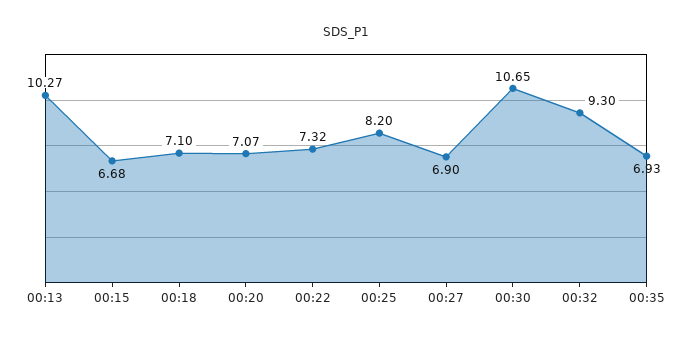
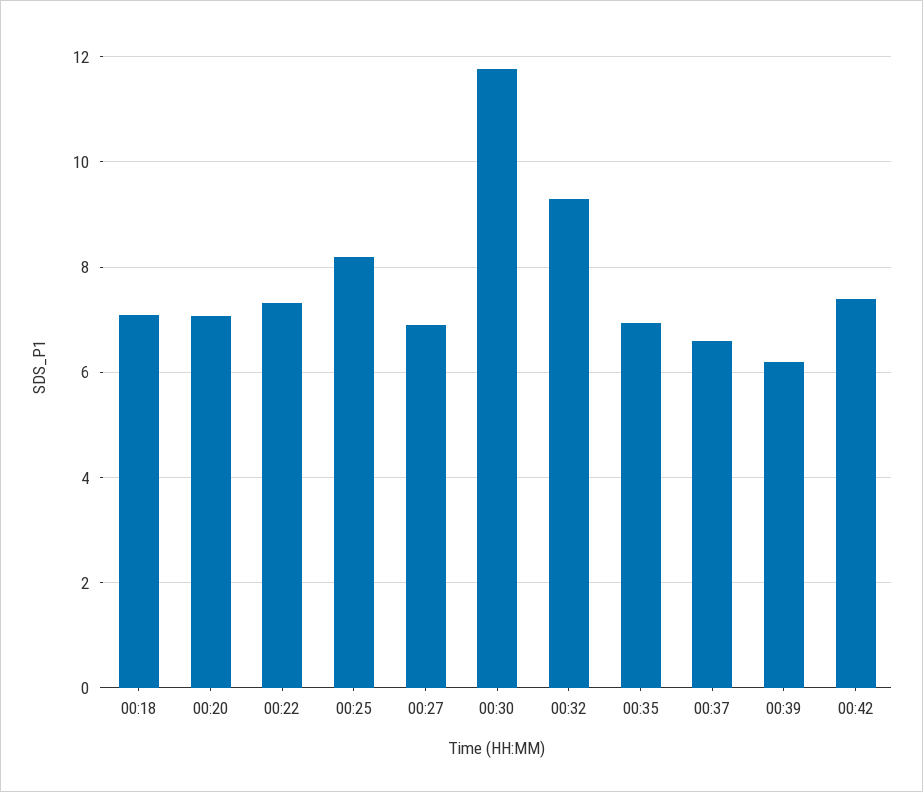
00:13: 10.27 -> none
00:15: 6.68 -> none
00:30: 10.65 -> 11.8
00:37: none -> 6.6
00:39: none -> 6.2
00:42: none -> 7.4

